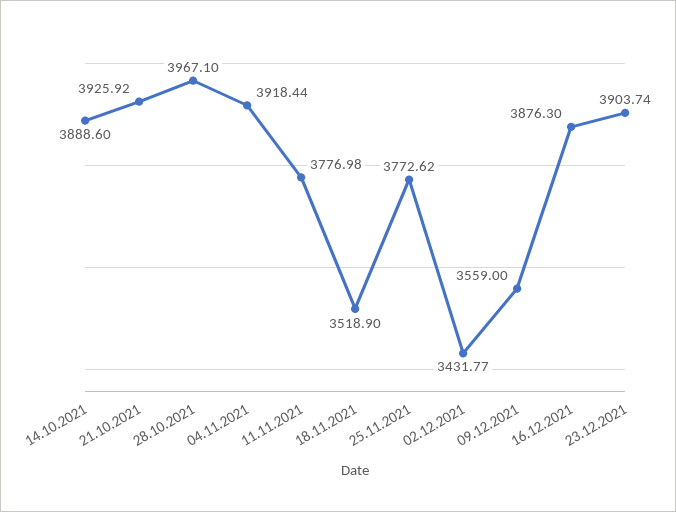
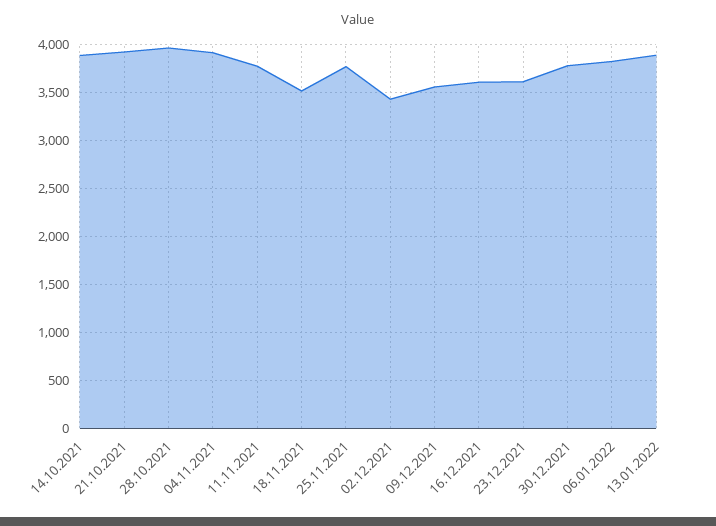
16.12.2021: 3876.3 -> 3600
23.12.2021: 3903.74 -> 3600
30.12.2021: none -> 3800
06.01.2022: none -> 3800
13.01.2022: none -> 3900

